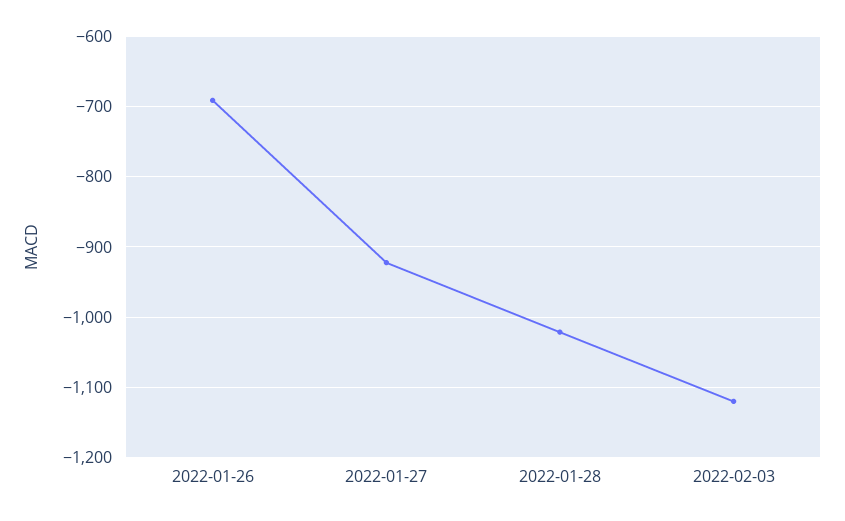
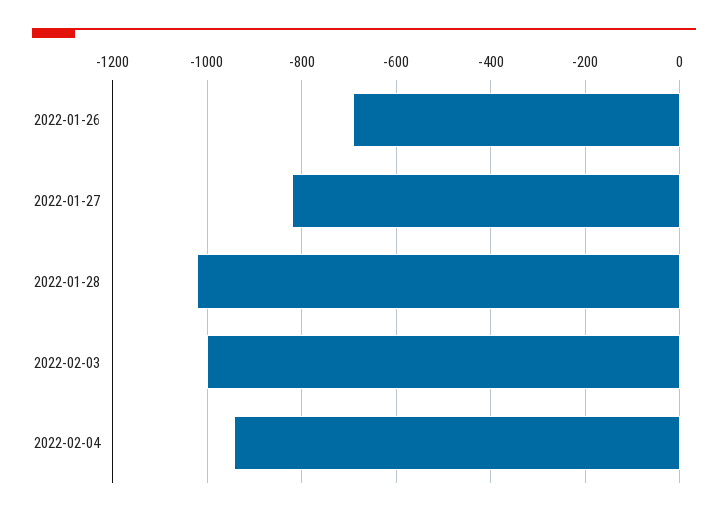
2022-01-27: -920 -> -820
2022-02-03: -1120 -> -1000
2022-02-04: none -> -940

